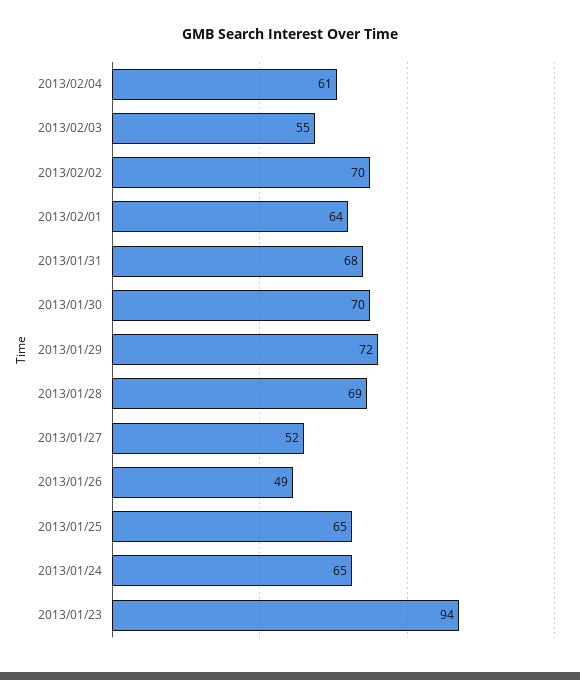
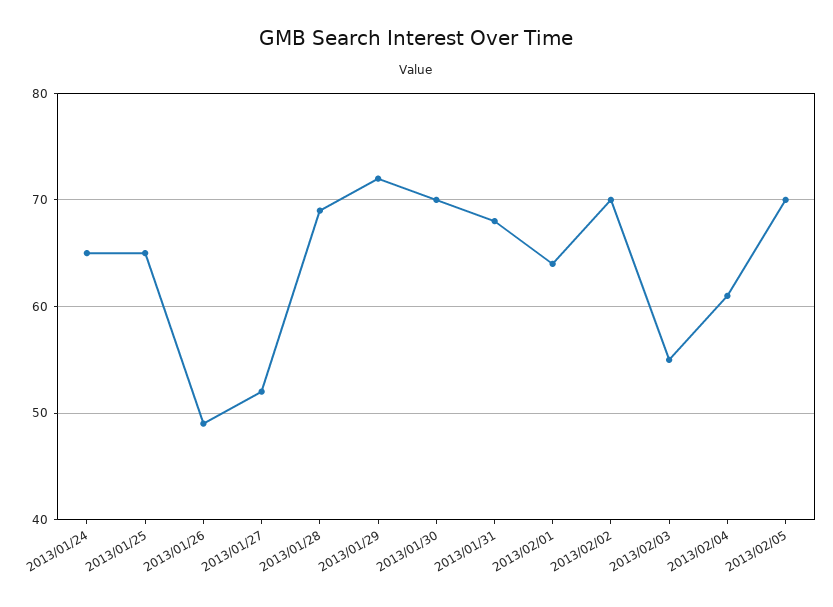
2013/01/23: 94 -> none
2013/02/05: none -> 70

